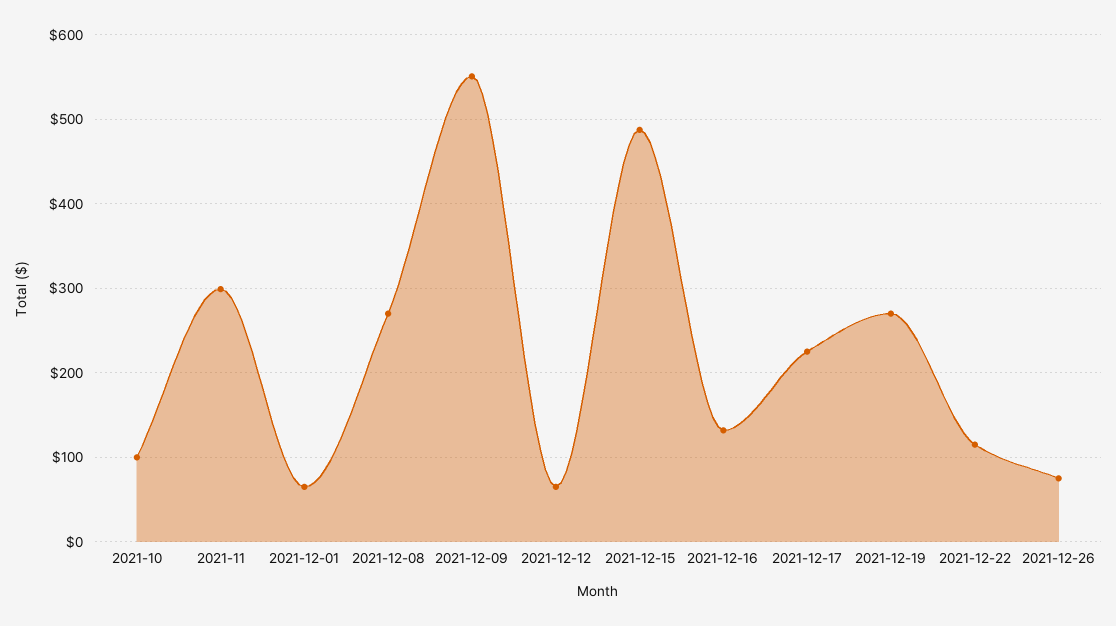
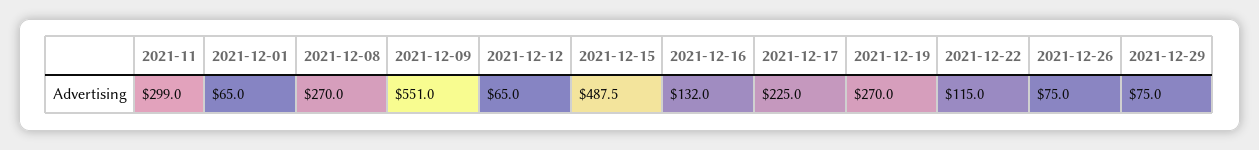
2021-10: 100 -> none
2021-12-29: none -> 75

